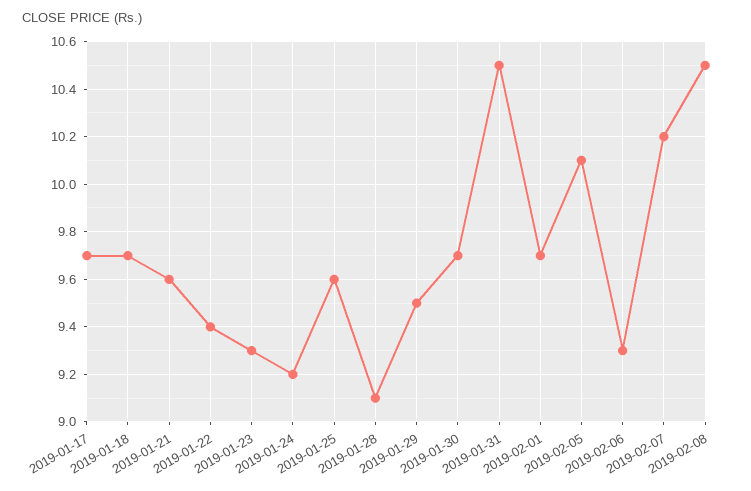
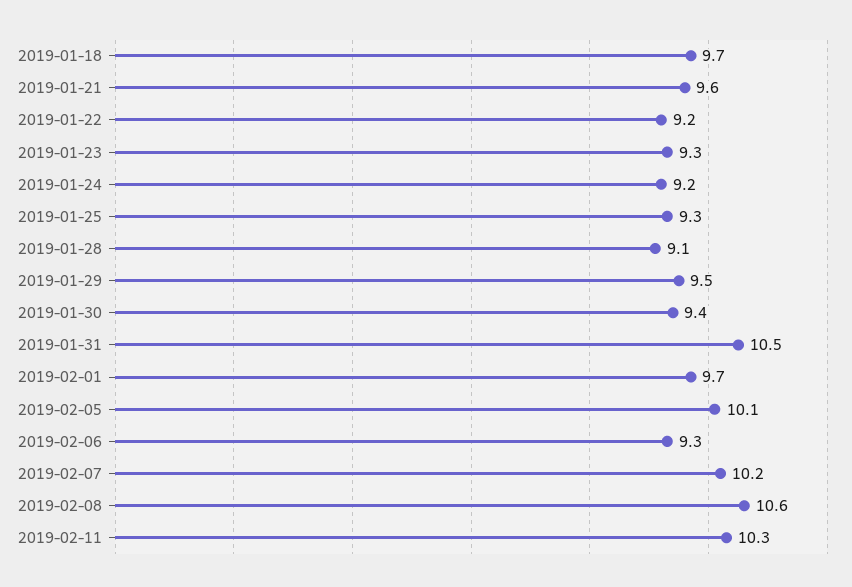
2019-01-17: 9.7 -> none
2019-01-22: 9.4 -> 9.2
2019-01-25: 9.6 -> 9.3
2019-01-30: 9.7 -> 9.4
2019-02-08: 10.5 -> 10.6
2019-02-11: none -> 10.3

